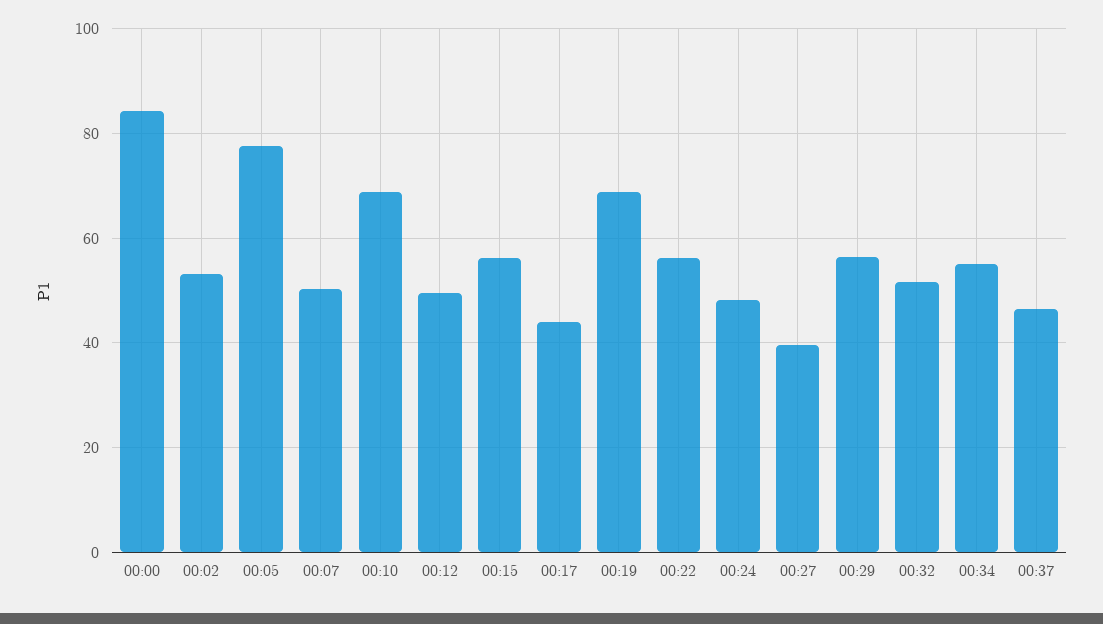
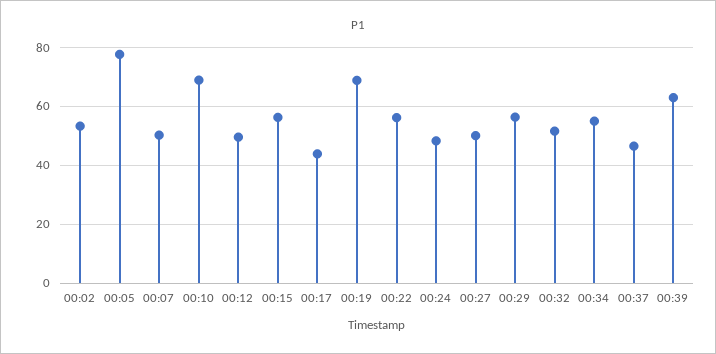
00:00: 84 -> none
00:27: 40 -> 50
00:39: none -> 62.5

